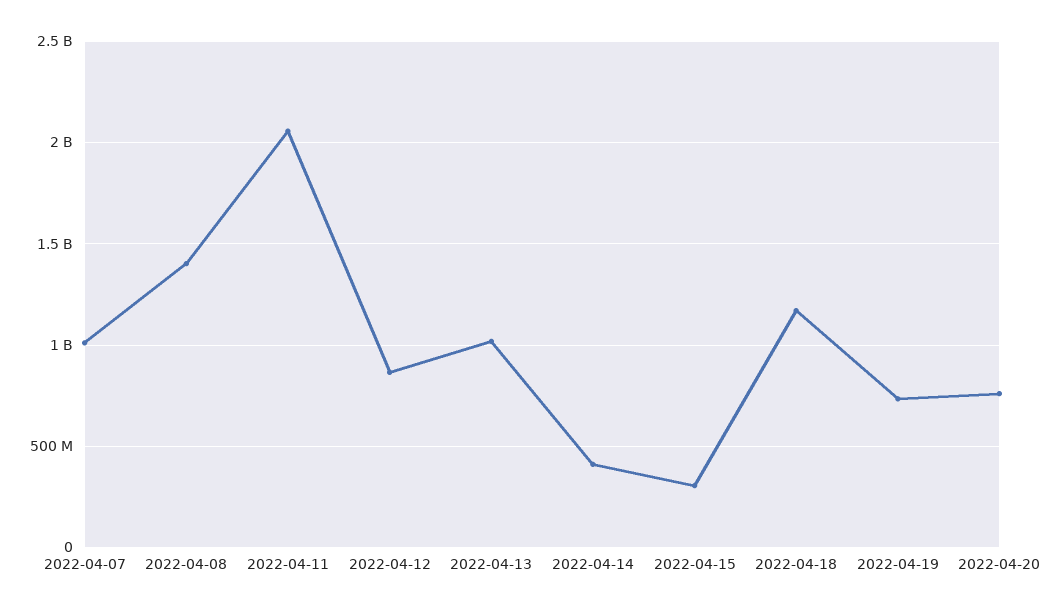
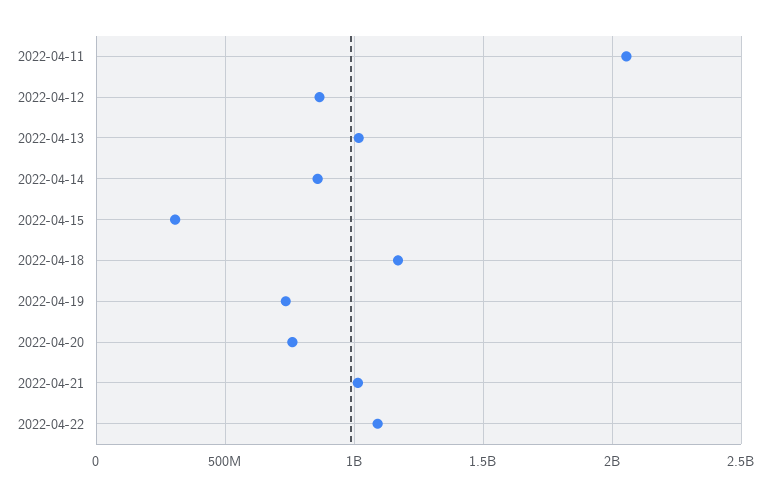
2022-04-07: 1000000000 -> none
2022-04-08: 1400000000 -> none
2022-04-14: 400000000 -> 850000000
2022-04-21: none -> 1000000000
2022-04-22: none -> 1100000000

